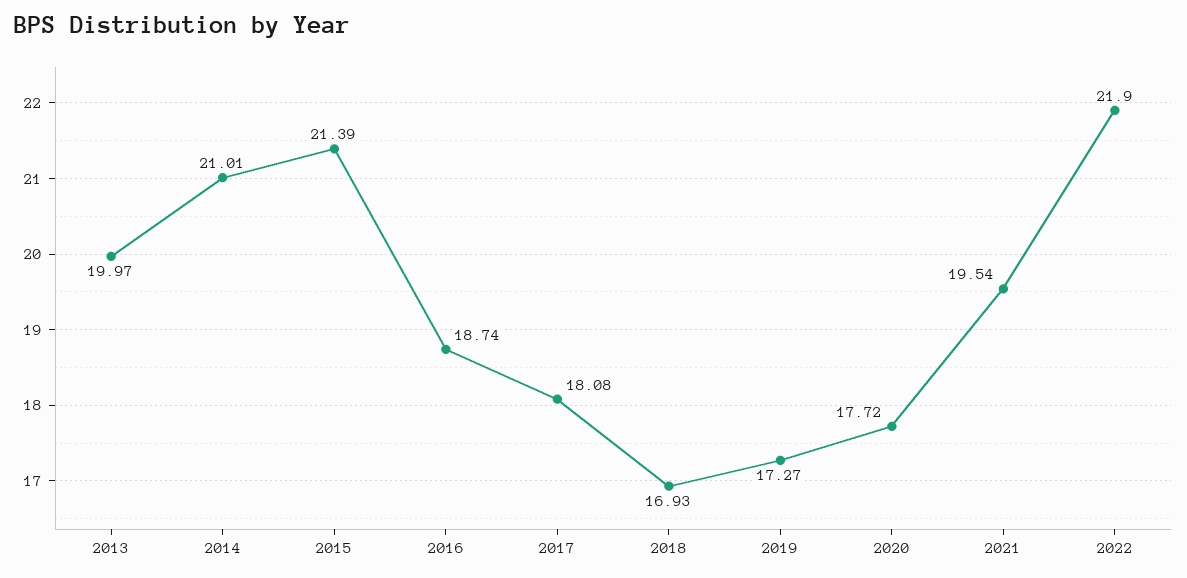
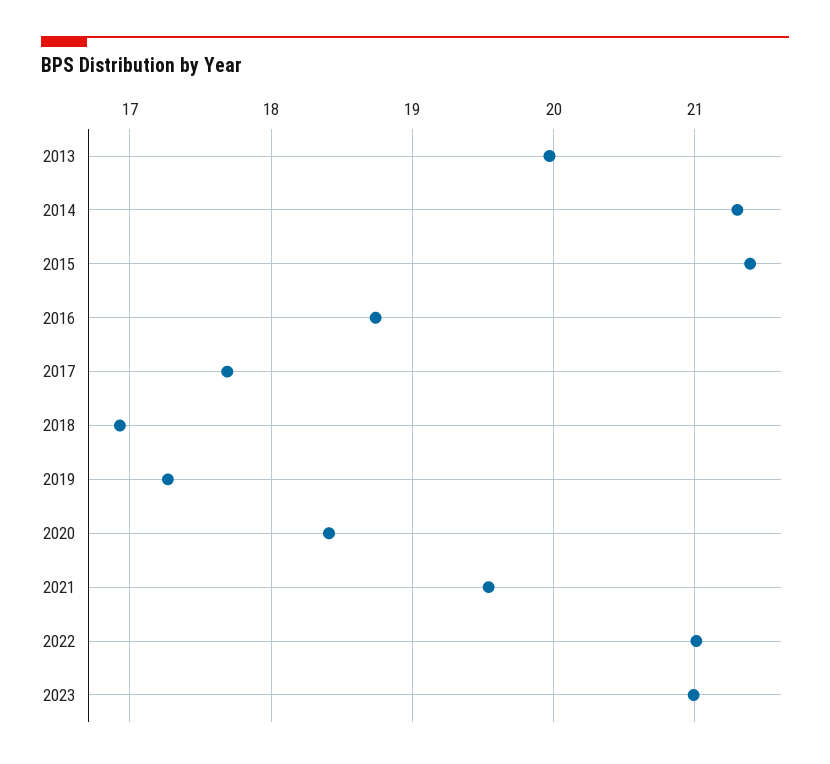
2014: 21.01 -> 21.3
2017: 18.08 -> 17.7
2020: 17.72 -> 18.4
2022: 21.9 -> 21
2023: none -> 21

